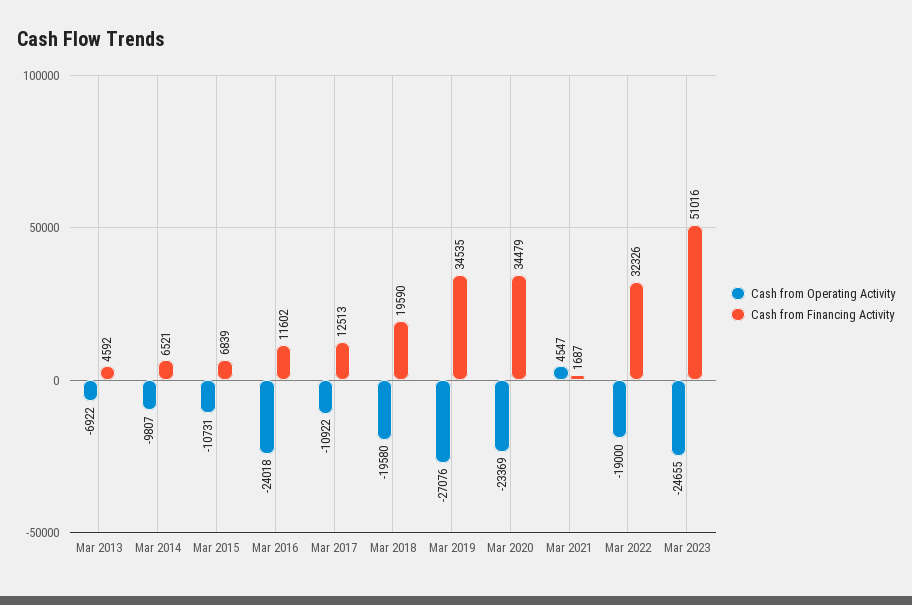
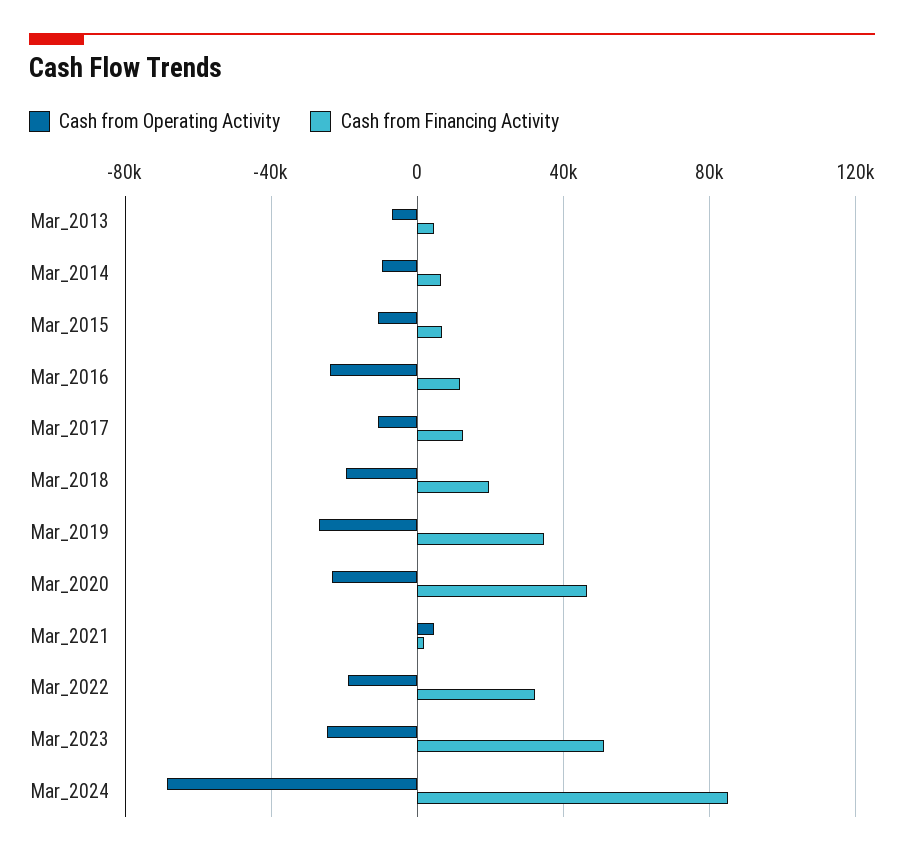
Cash from Financing Activity, Mar 2020: 34479 -> 45000
Cash from Operating Activity, Mar_2024: none -> -70000
Cash from Financing Activity, Mar_2024: none -> 85000

